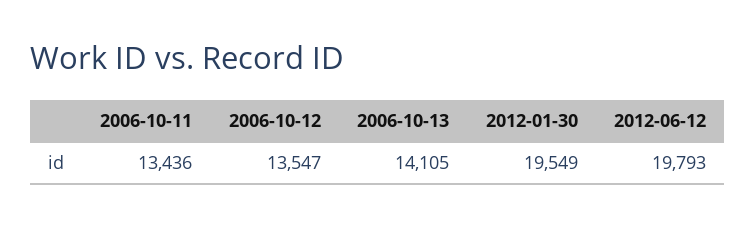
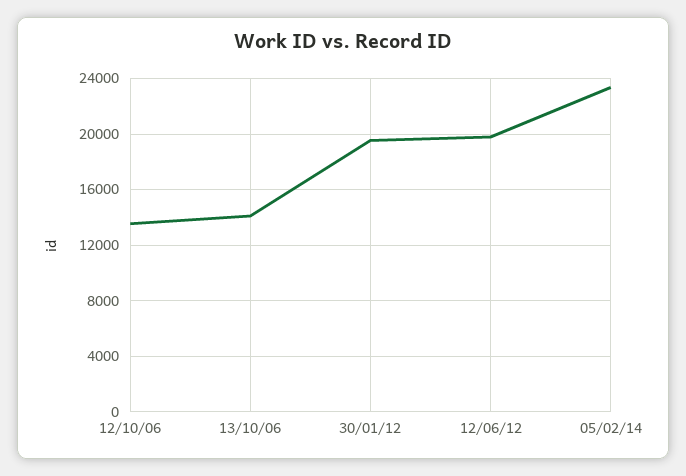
2006-10-11: 13436 -> none
05/02/14: none -> 23500

